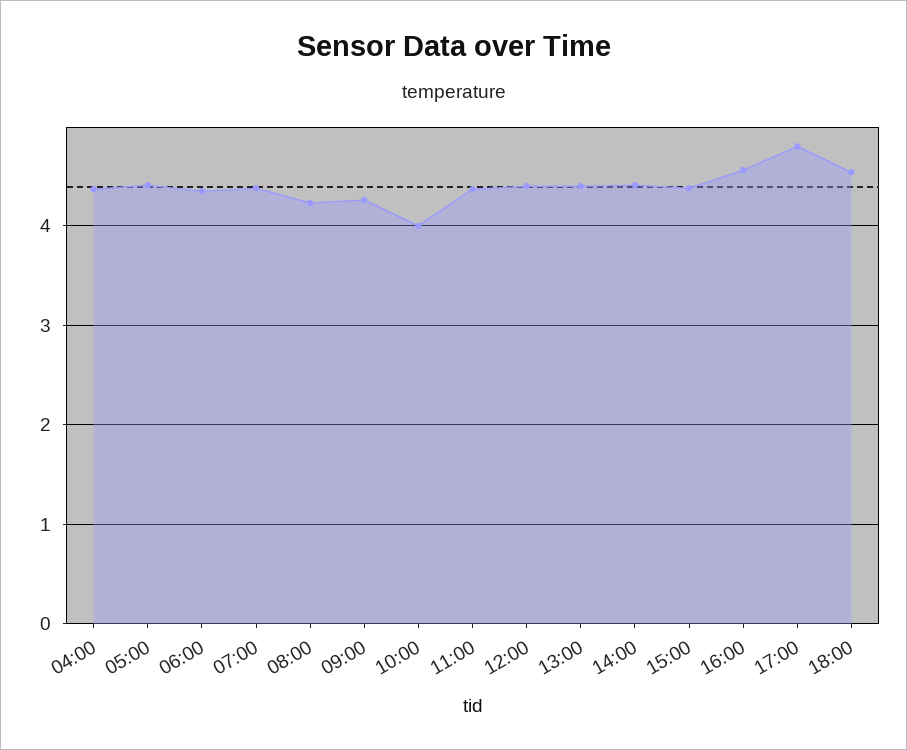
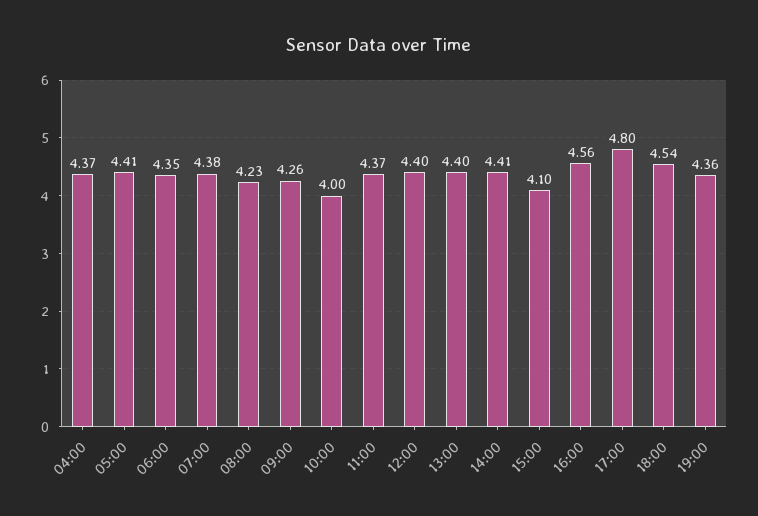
15:00: 4.4 -> 4.1
19:00: none -> 4.36

